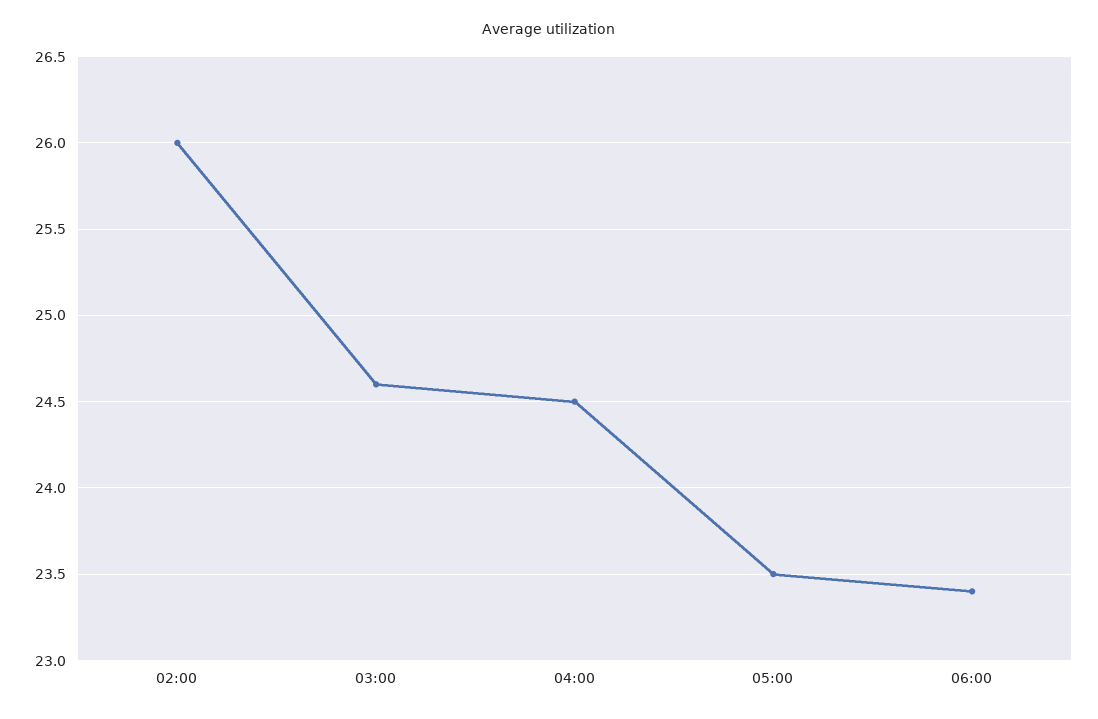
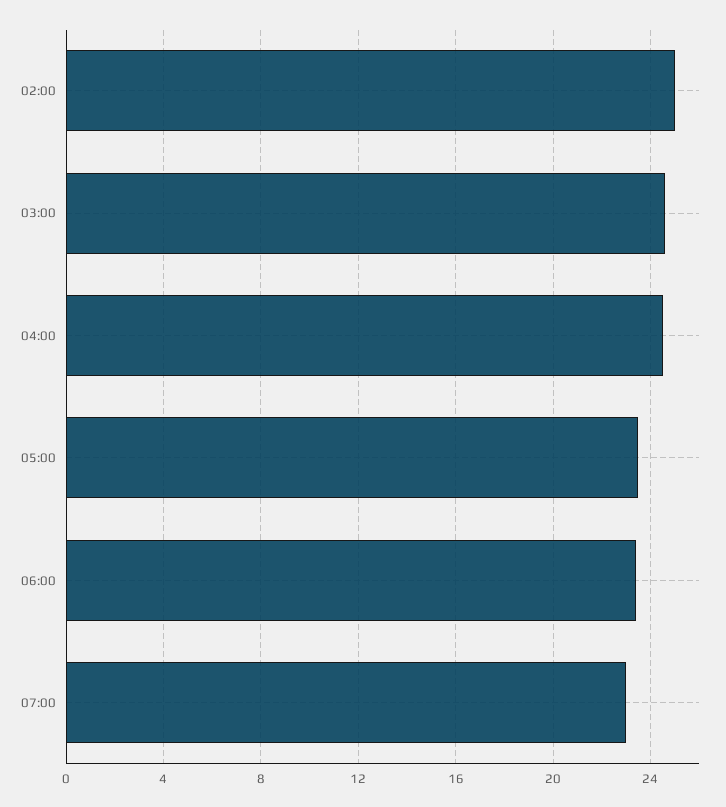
02:00: 26 -> 25
07:00: none -> 23

